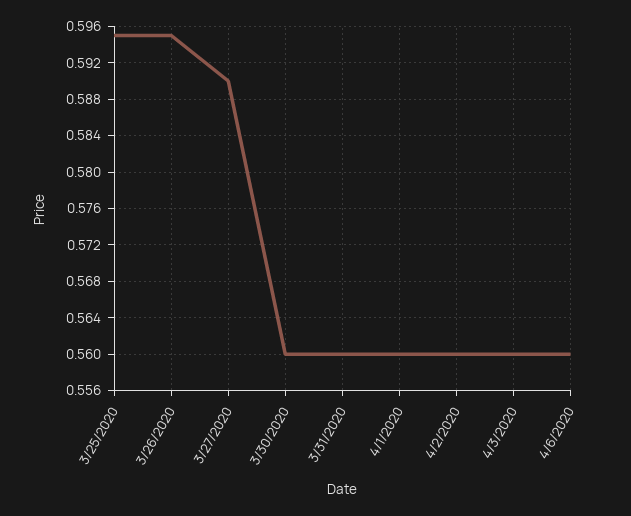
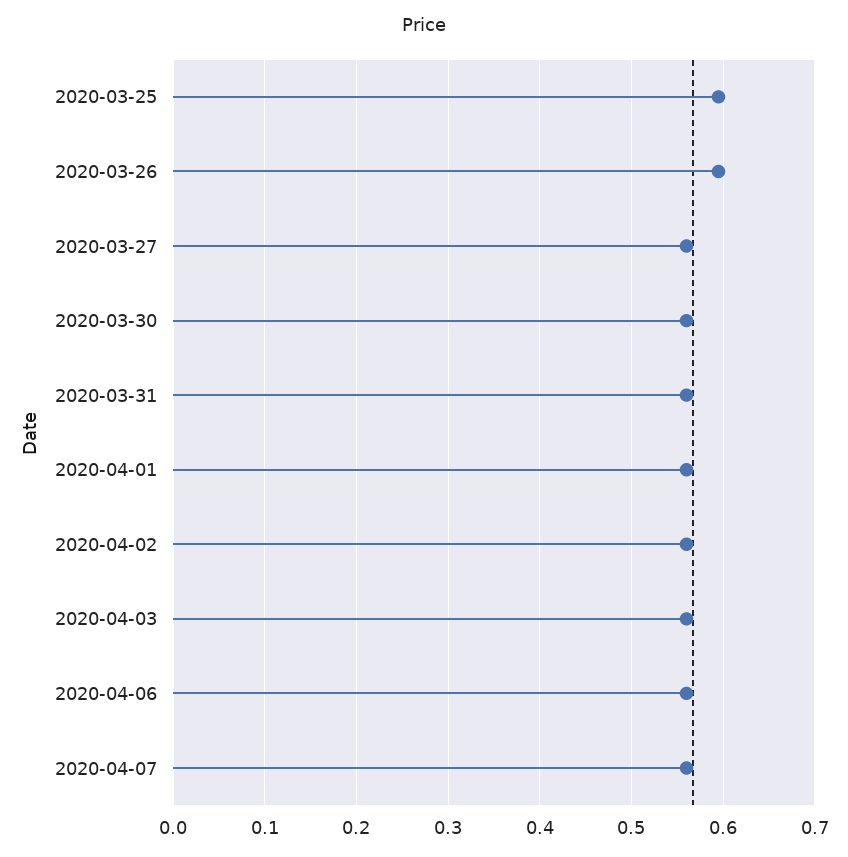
3/27/2020: 0.59 -> 0.56
2020-04-07: none -> 0.56

